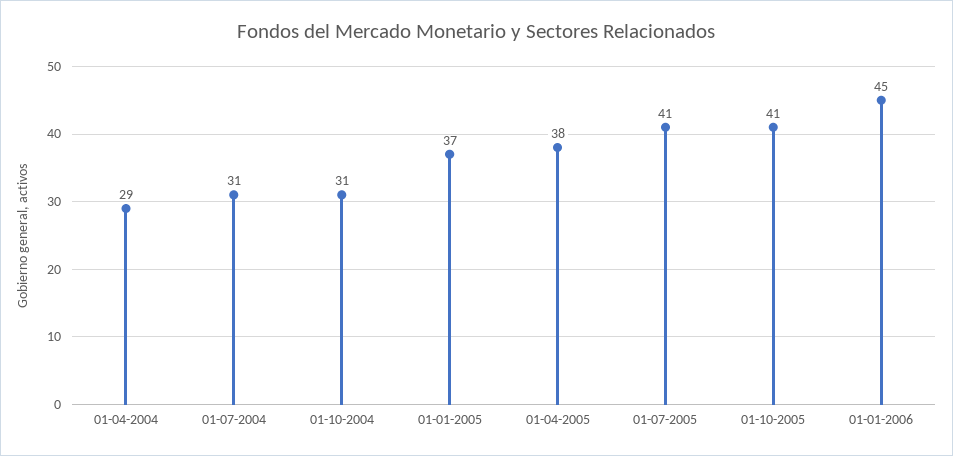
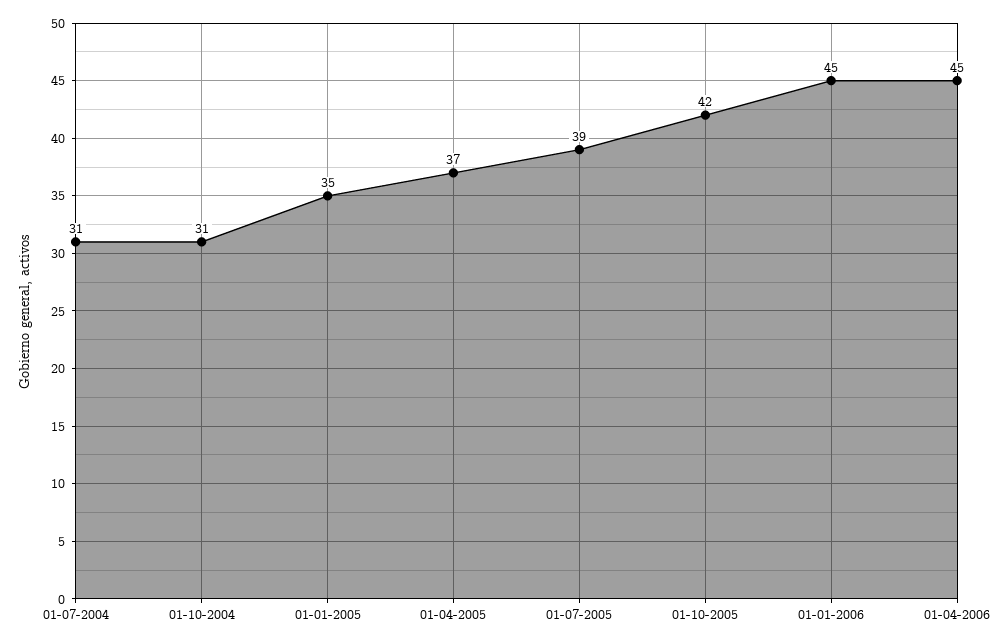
01-04-2004: 29 -> none
01-01-2005: 37 -> 35
01-04-2005: 38 -> 37
01-07-2005: 41 -> 39
01-10-2005: 41 -> 42
01-04-2006: none -> 45

